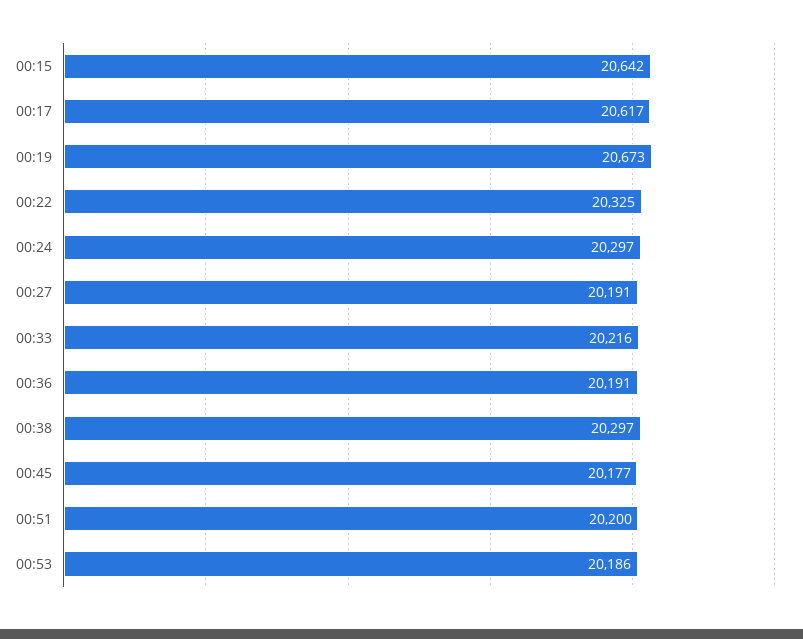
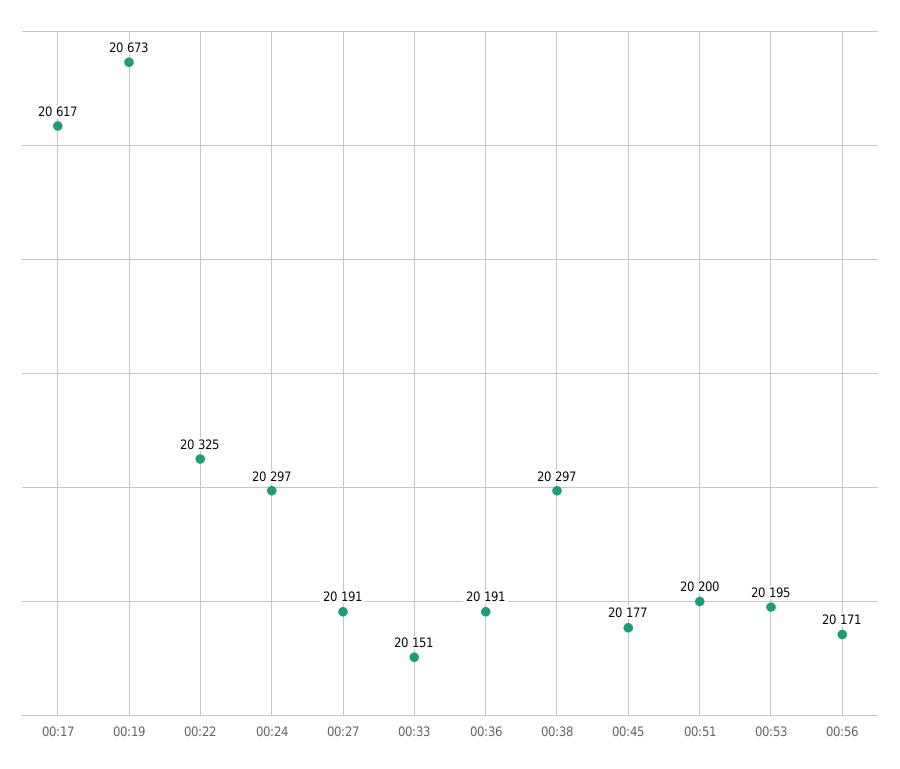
00:15: 20642 -> none
00:33: 20216 -> 20151
00:53: 20186 -> 20195
00:56: none -> 20171

